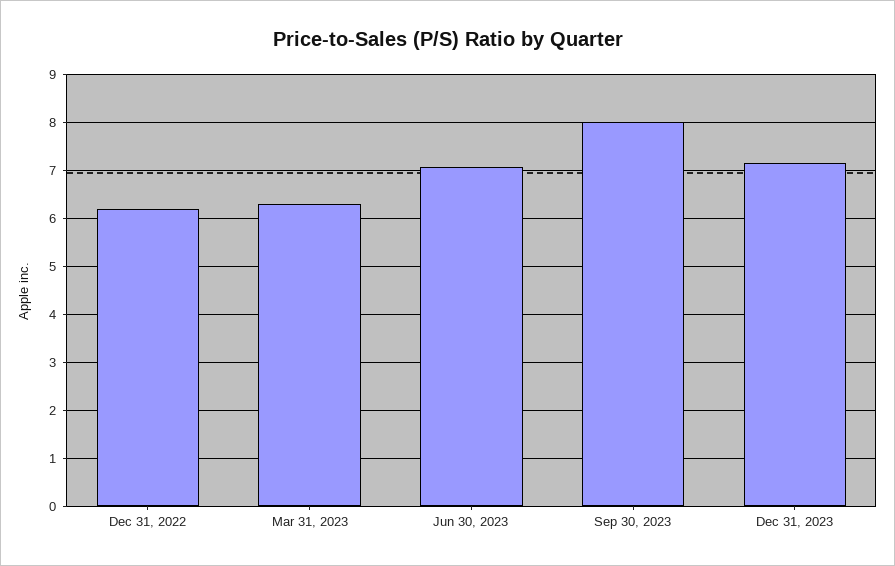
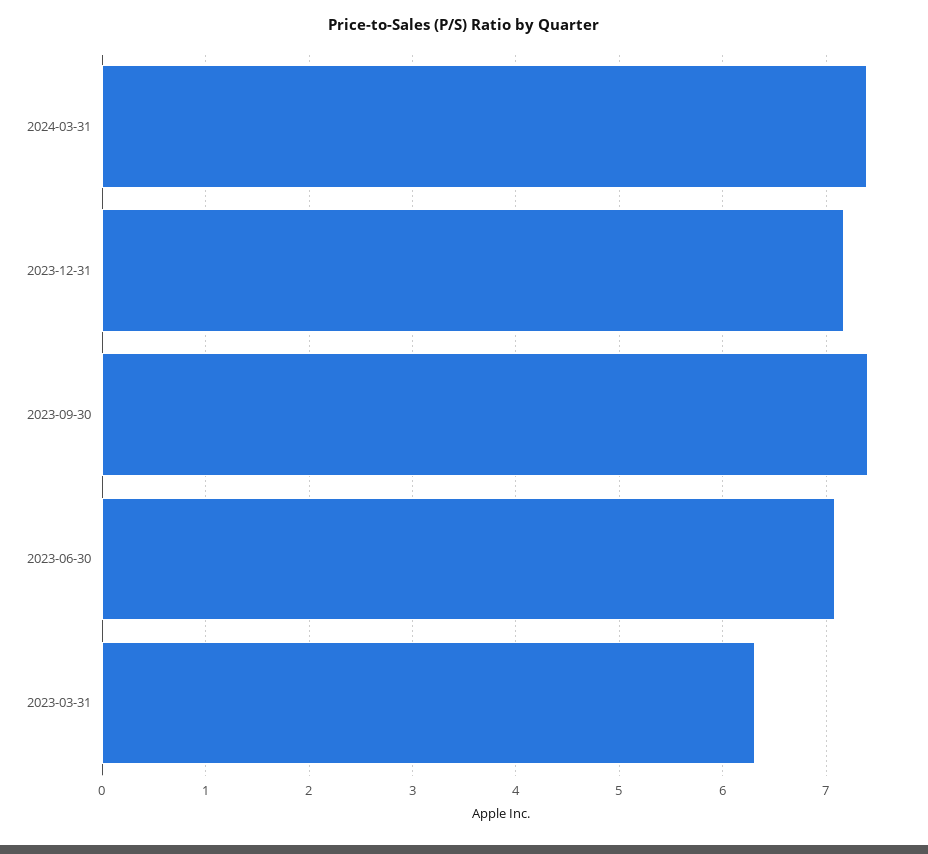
Dec 31, 2022: 6.2 -> none
Sep 30, 2023: 8 -> 7.4
2024-03-31: none -> 7.4

